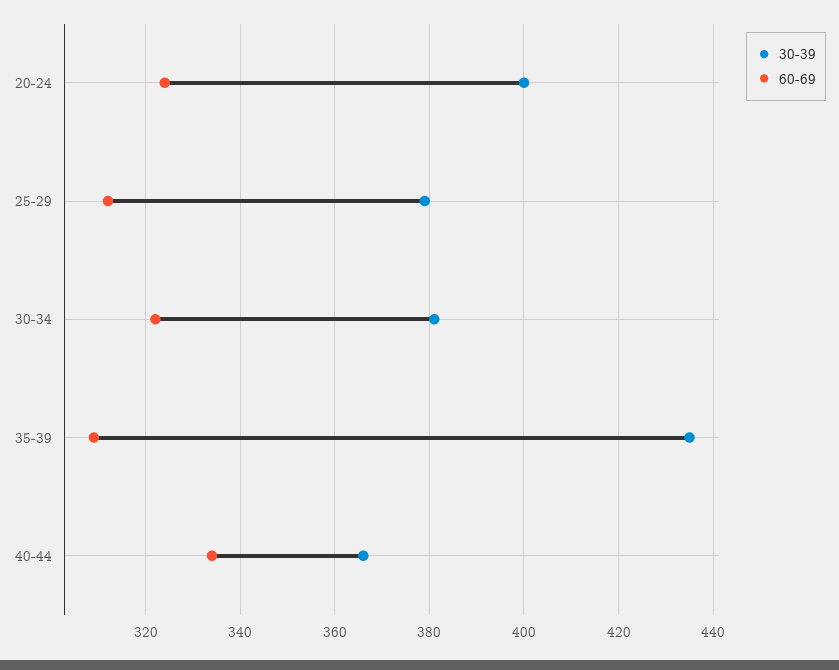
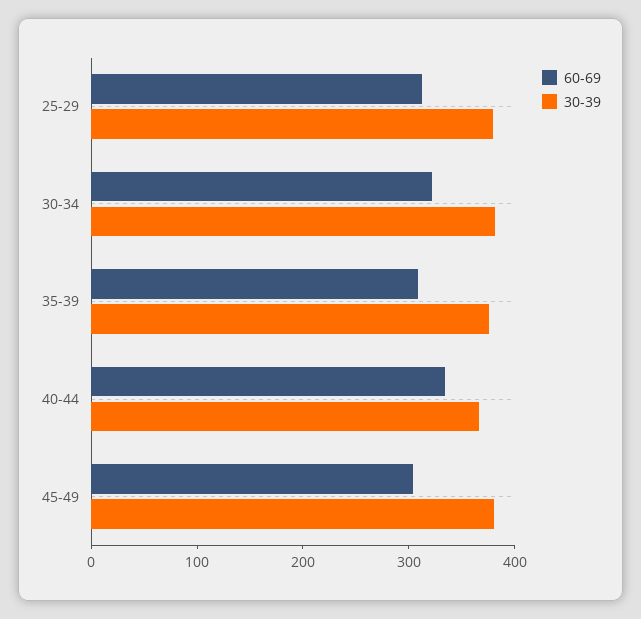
30-39, 20-24: 400 -> none
60-69, 20-24: 325 -> none
30-39, 35-39: 435 -> 380
60-69, 45-49: none -> 300
30-39, 45-49: none -> 380

